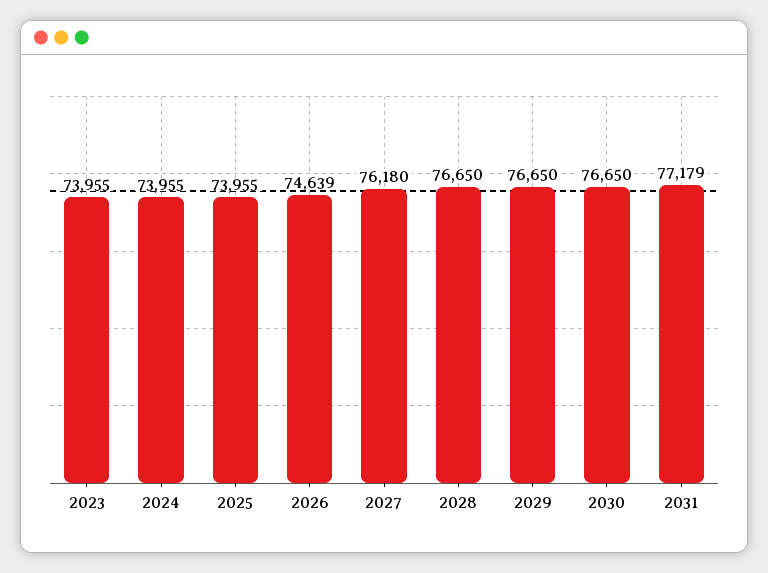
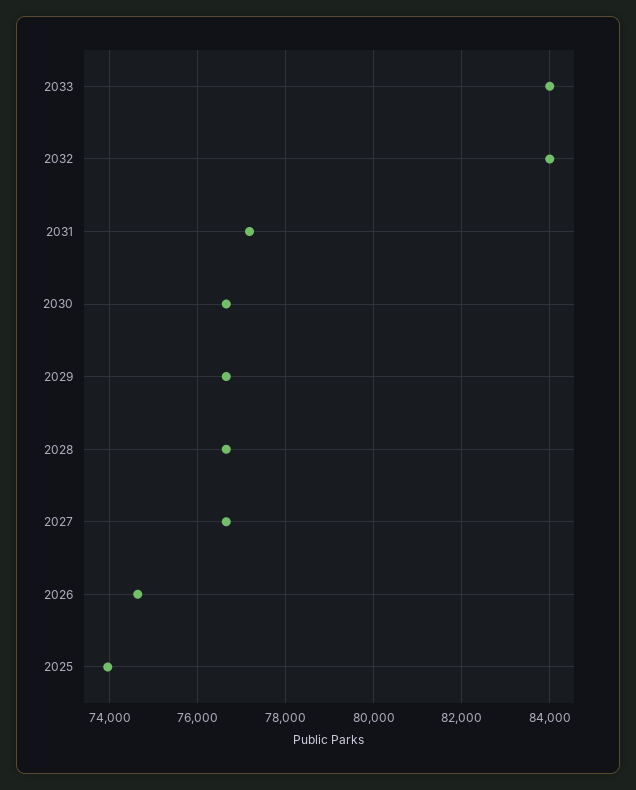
2023: 73955 -> none
2024: 73955 -> none
2027: 76180 -> 76600
2033: none -> 84000
2032: none -> 84000

